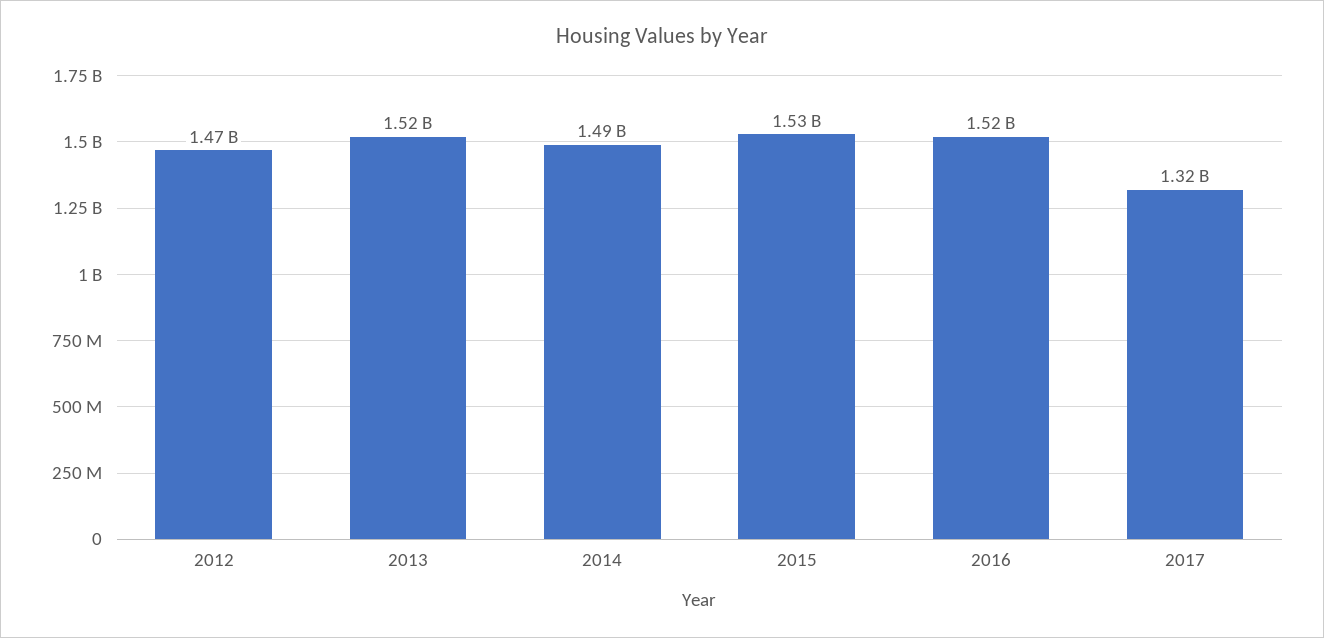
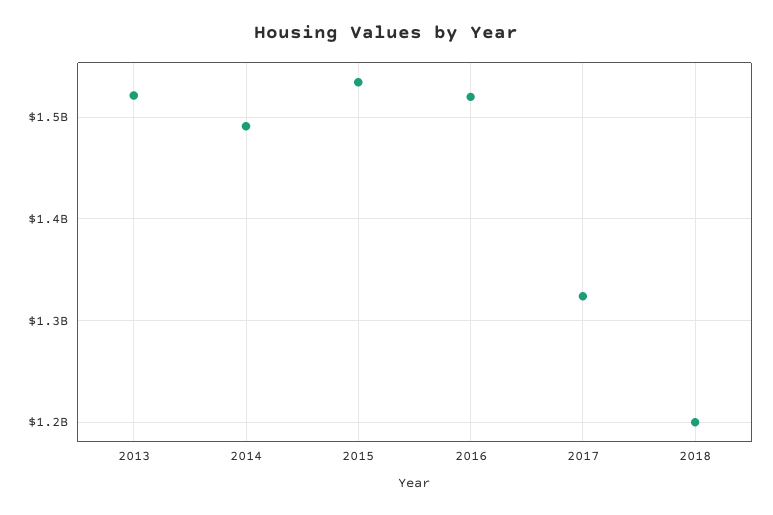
2012: 1470000000 -> none
2018: none -> 1200000000

